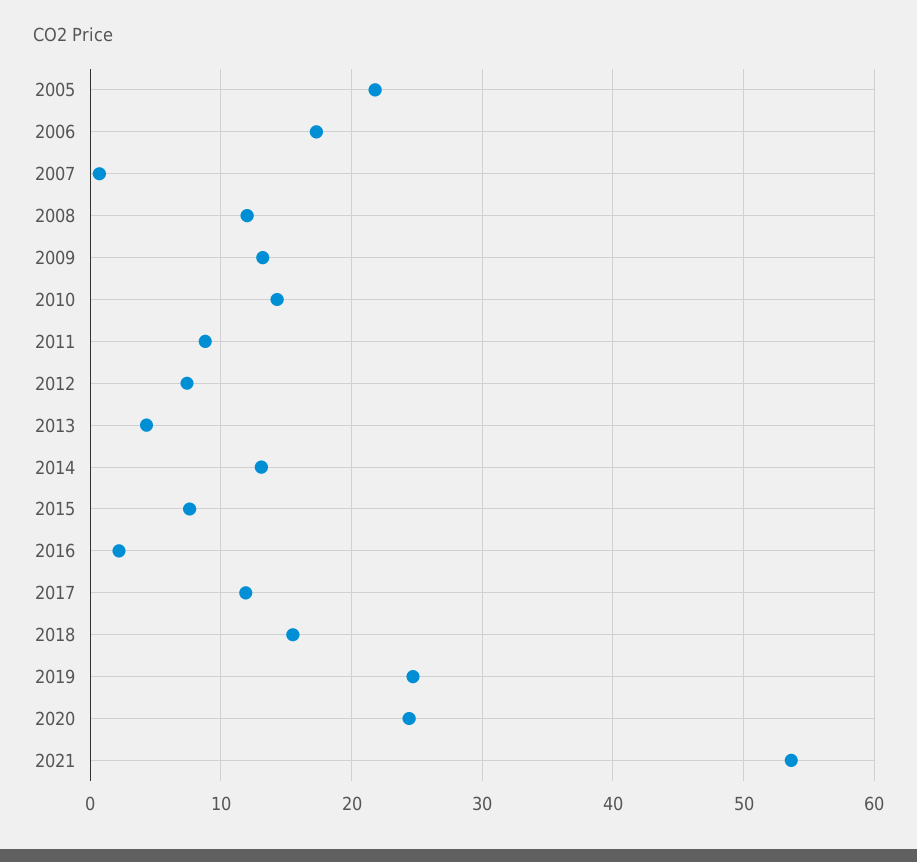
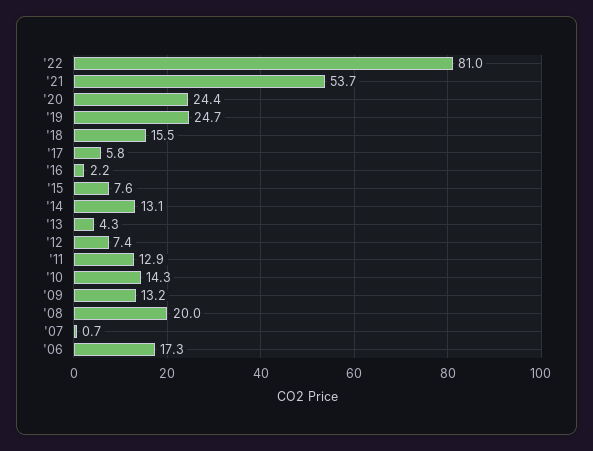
2005: 22 -> none
2008: 12 -> 20
2011: 9 -> 12.9
2017: 12 -> 5.8
'22: none -> 81

